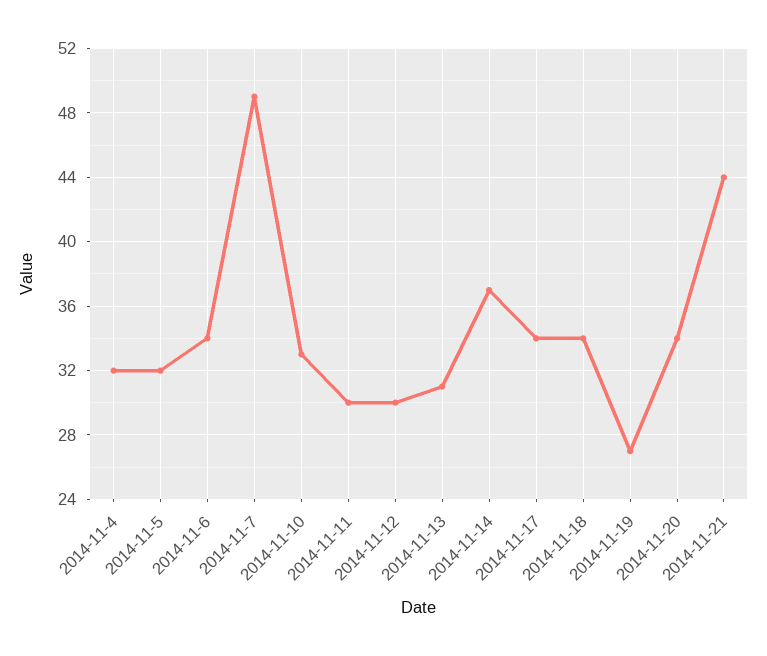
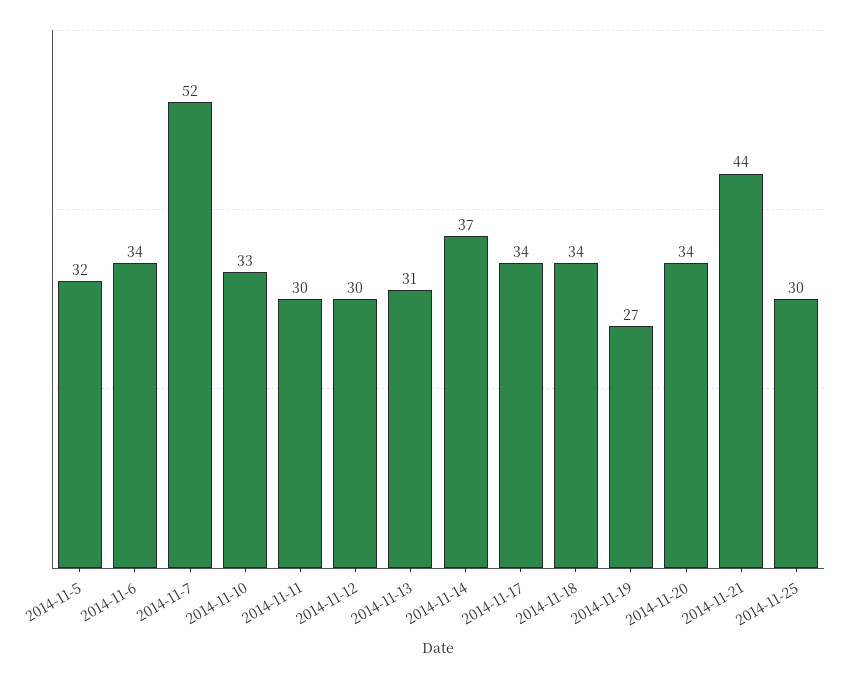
2014-11-4: 32 -> none
2014-11-7: 49 -> 52
2014-11-25: none -> 30

